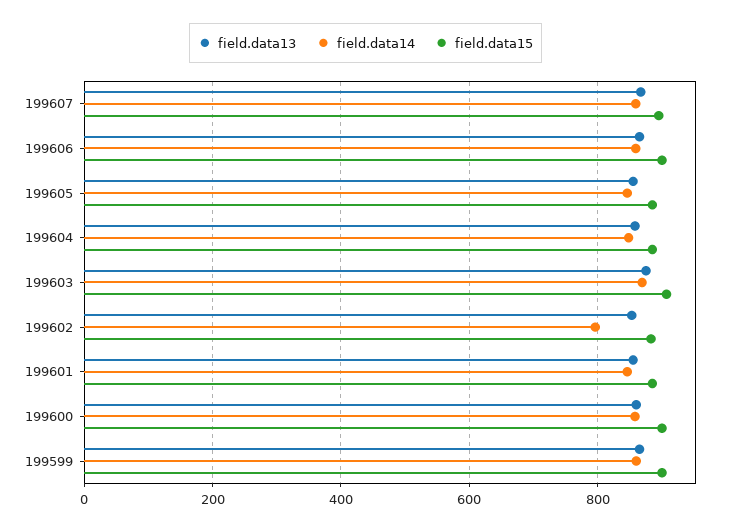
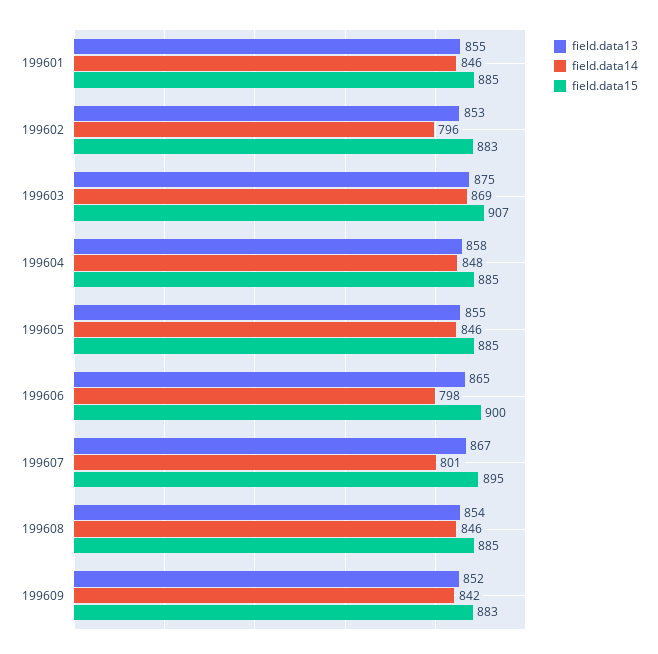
field.data14, 199607: 860 -> 801
field.data14, 199606: 860 -> 798
field.data13, 199600: 860 -> none
field.data14, 199600: 860 -> none
field.data15, 199600: 900 -> none
field.data13, 199599: 860 -> none
field.data14, 199599: 860 -> none
field.data15, 199599: 900 -> none
field.data13, 199608: none -> 854
field.data14, 199608: none -> 846
field.data15, 199608: none -> 885
field.data13, 199609: none -> 852
field.data14, 199609: none -> 842
field.data15, 199609: none -> 883

